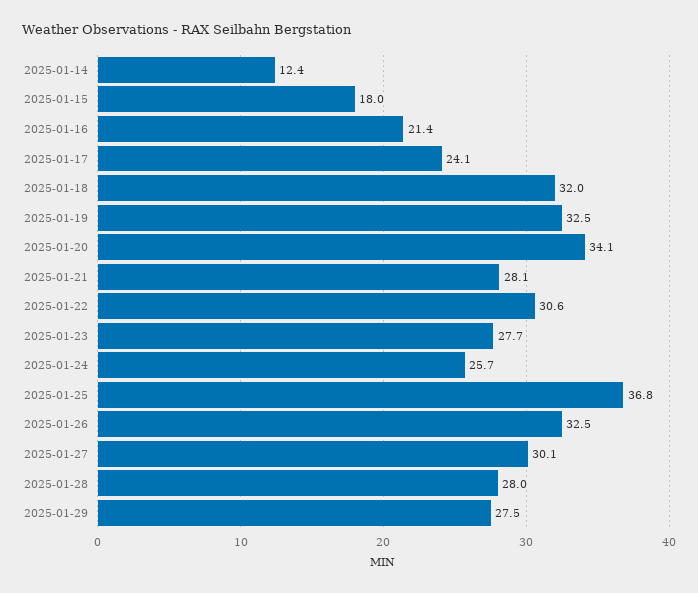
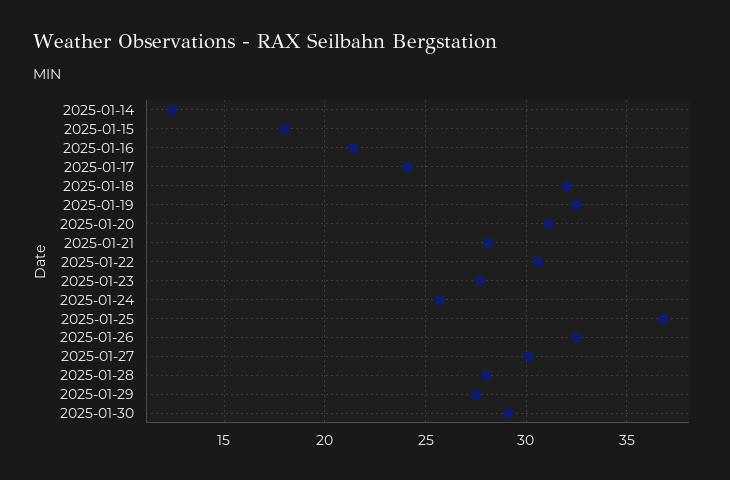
2025-01-20: 34.1 -> 31
2025-01-30: none -> 29

